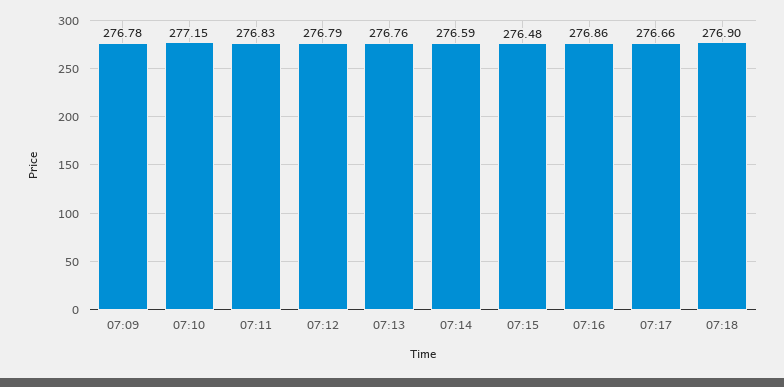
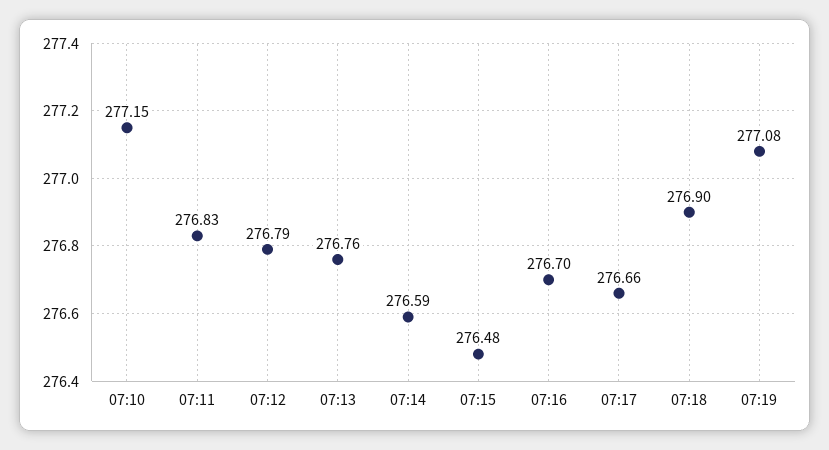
07:09: 276.78 -> none
07:16: 276.86 -> 276.7
07:19: none -> 277.08

